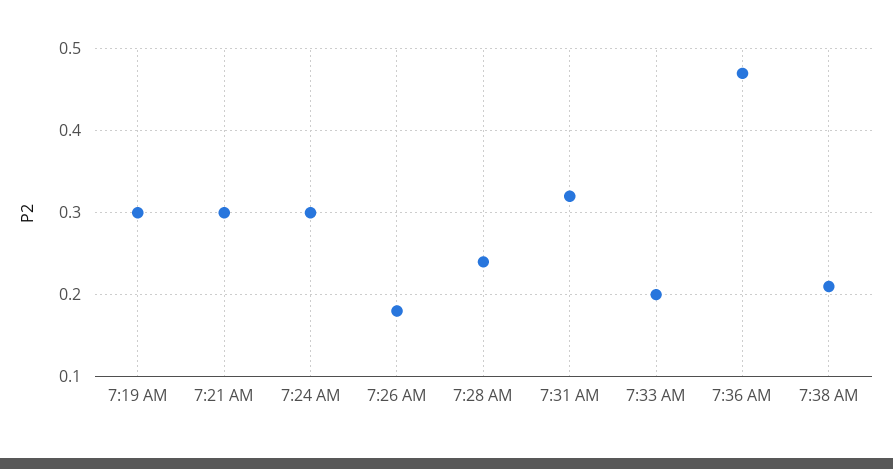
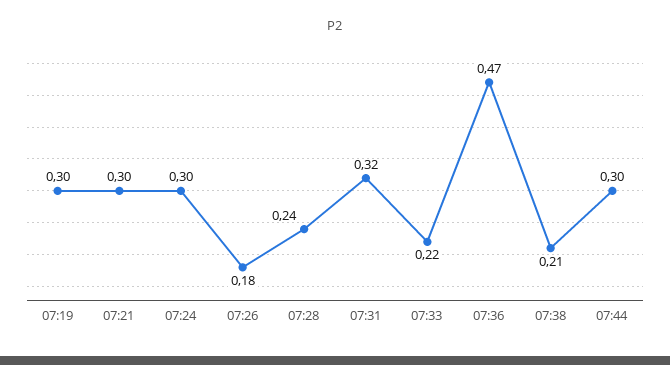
7:33 AM: 0.2 -> 0.22
07:44: none -> 0.3

